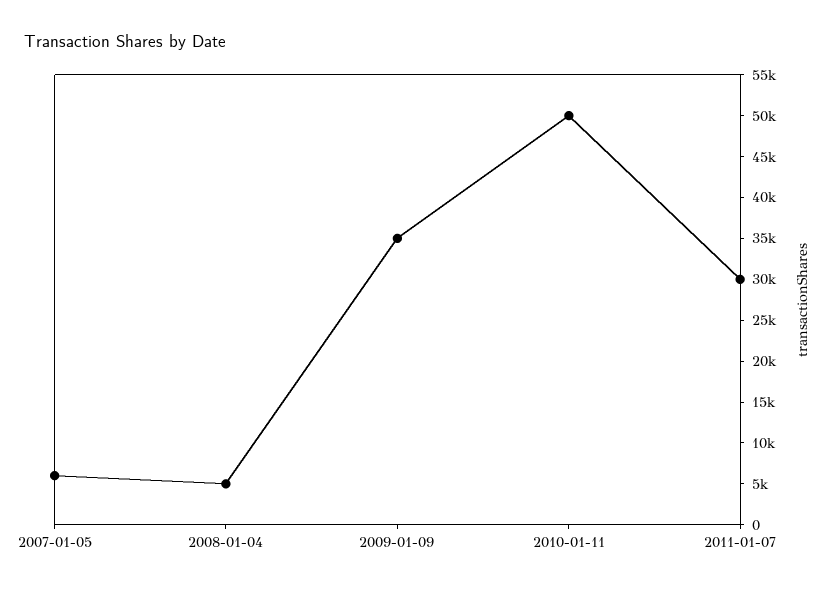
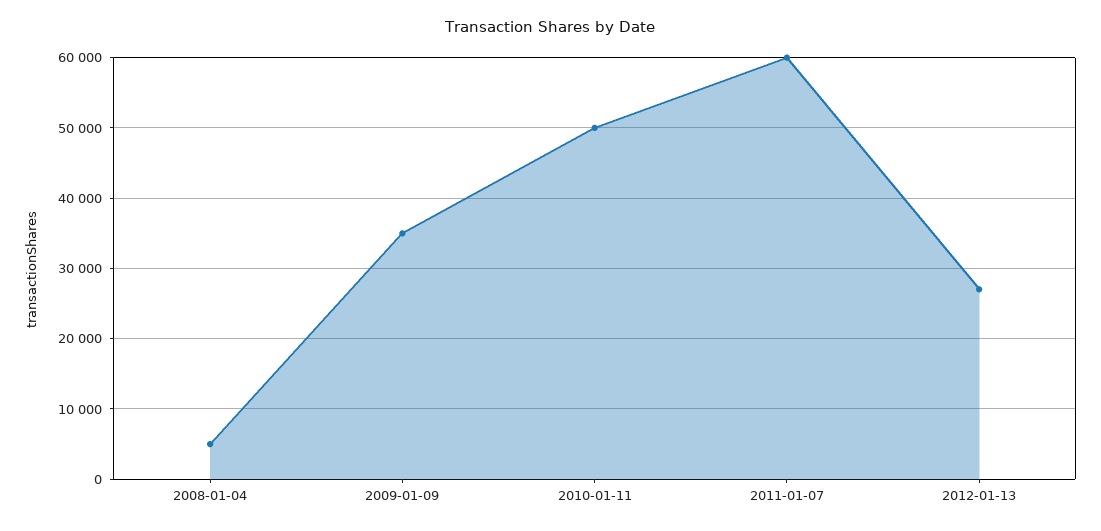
2007-01-05: 6000 -> none
2011-01-07: 30000 -> 60000
2012-01-13: none -> 27000

